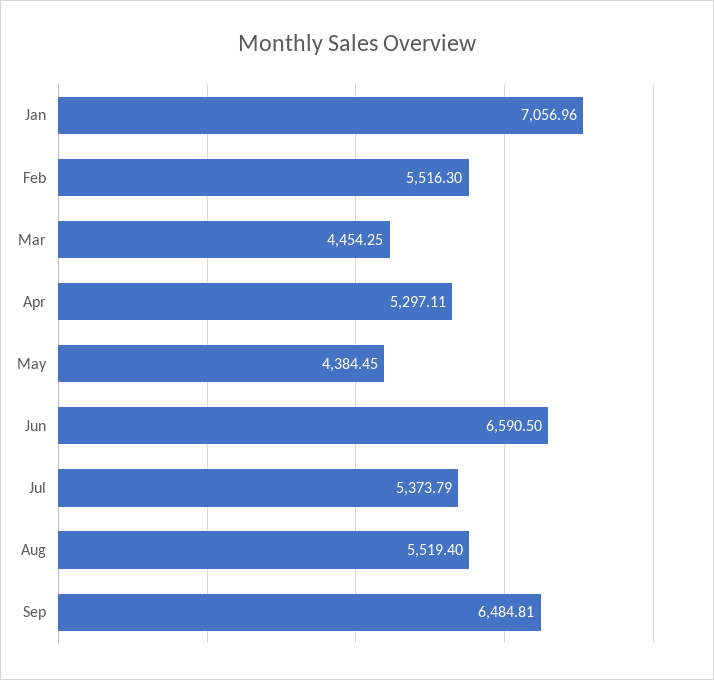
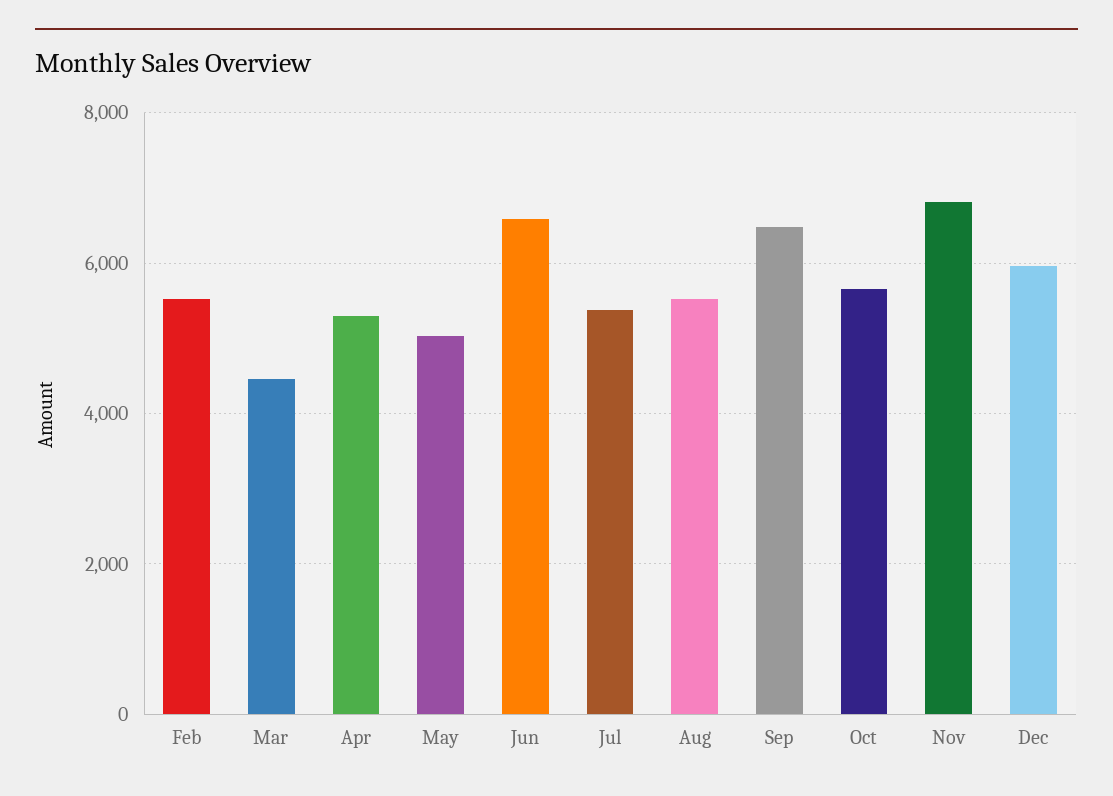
Jan: 7056.96 -> none
May: 4384.45 -> 5000
Oct: none -> 5600
Nov: none -> 6800
Dec: none -> 6000

